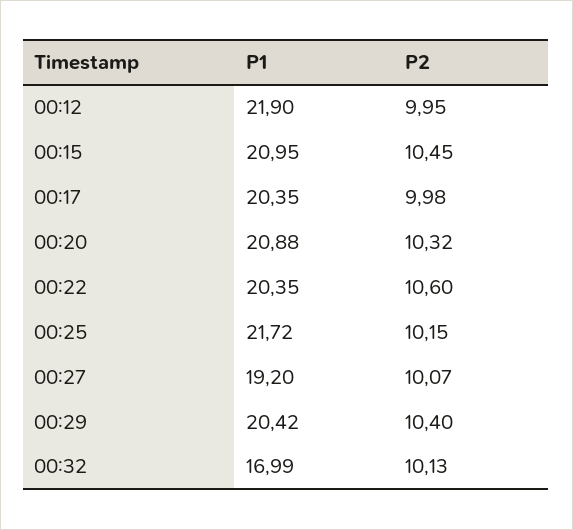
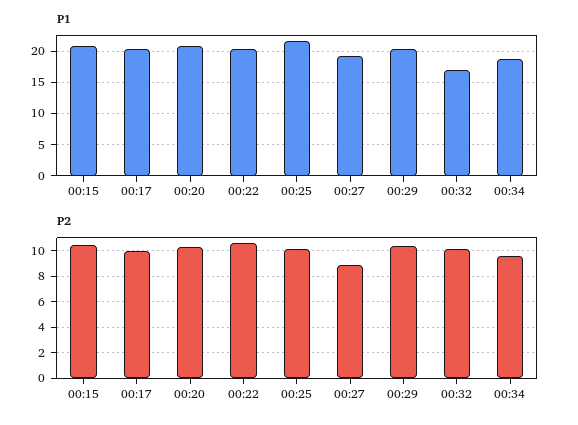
P1, 00:12: 21.9 -> none
P2, 00:12: 9.95 -> none
P2, 00:27: 10.07 -> 9
P1, 00:34: none -> 19
P2, 00:34: none -> 9.5

